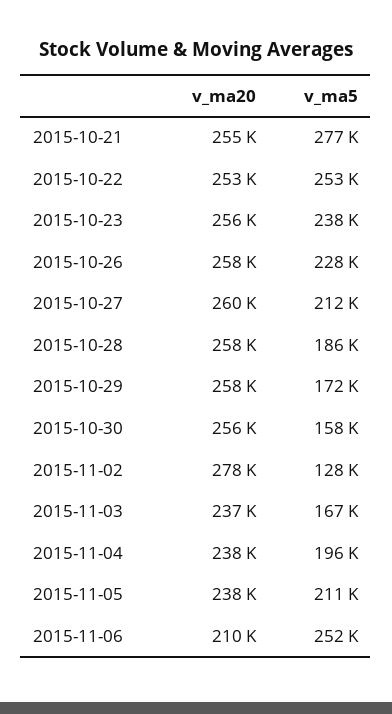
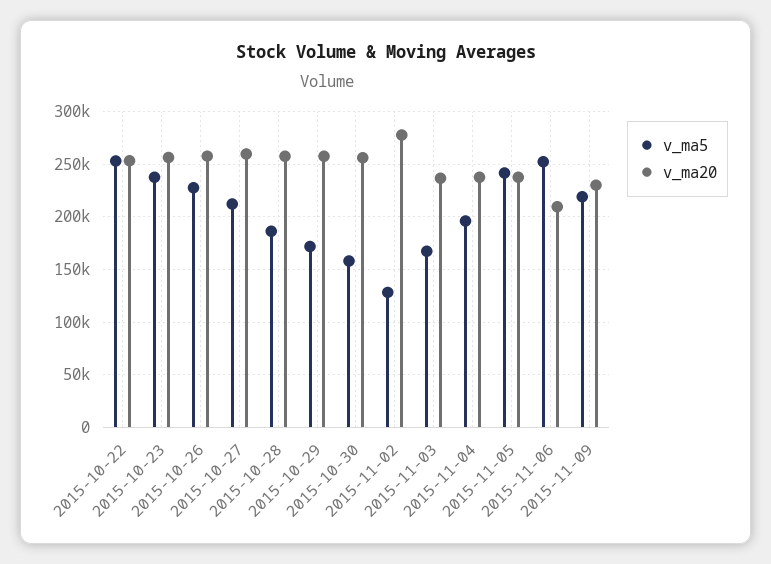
v_ma20, 2015-10-21: 255000 -> none
v_ma5, 2015-10-21: 277000 -> none
v_ma5, 2015-11-05: 211000 -> 240000
v_ma5, 2015-11-09: none -> 220000
v_ma20, 2015-11-09: none -> 230000

